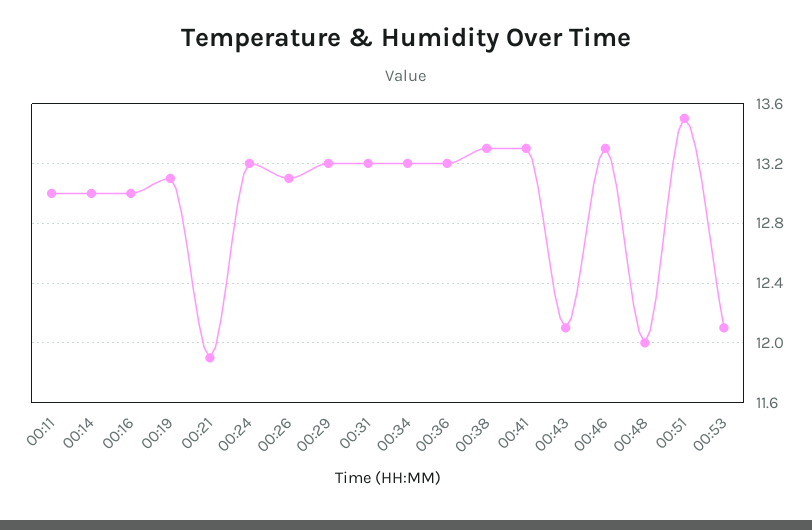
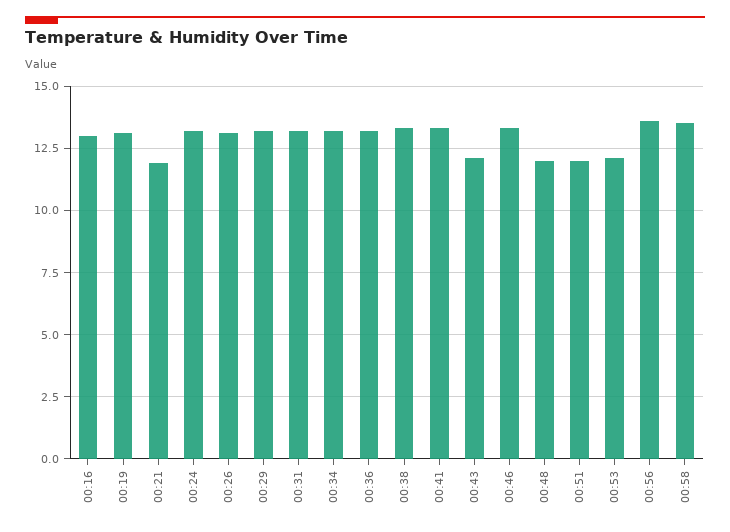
00:11: 13 -> none
00:14: 13 -> none
00:51: 13.5 -> 12
00:56: none -> 13.5
00:58: none -> 13.5

